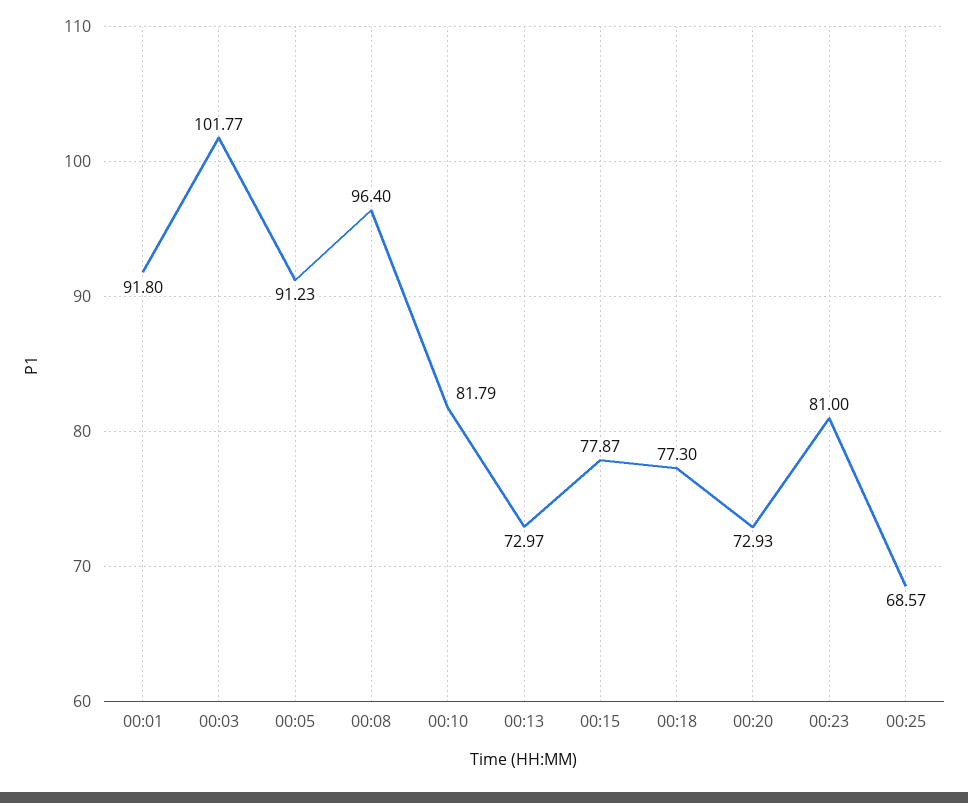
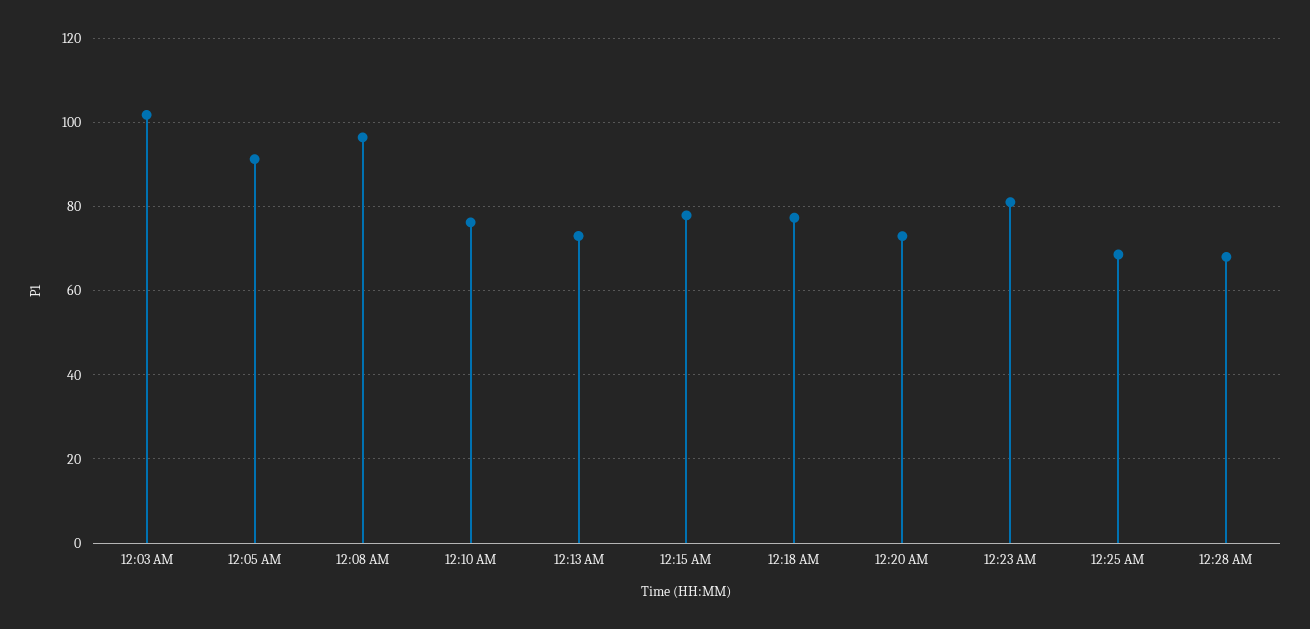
00:01: 91.8 -> none
00:10: 81.79 -> 76
12:28 AM: none -> 68

